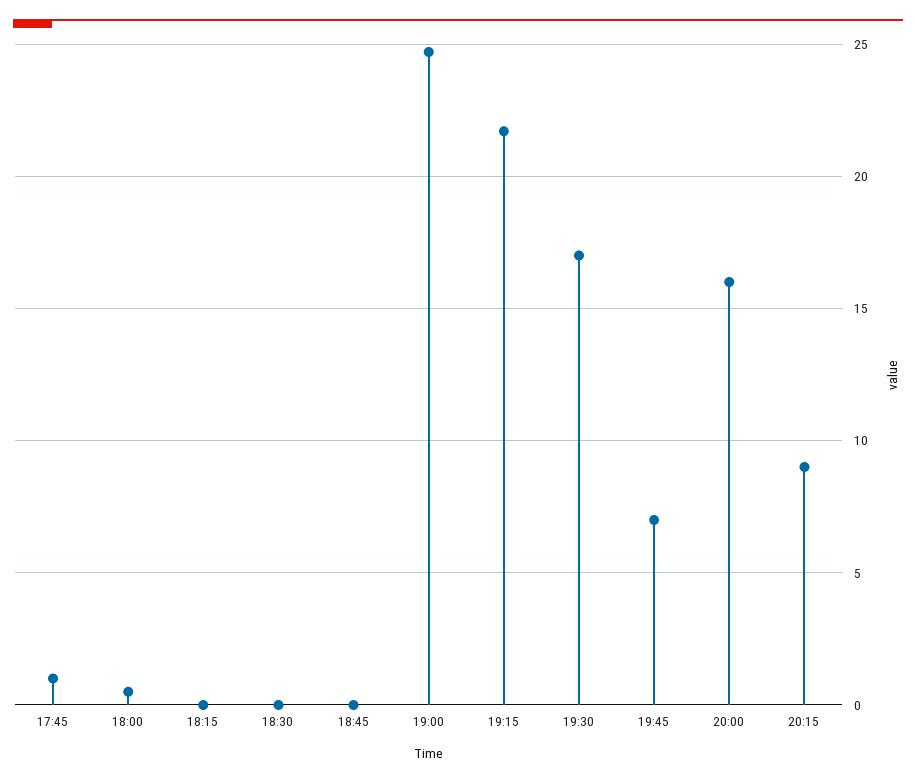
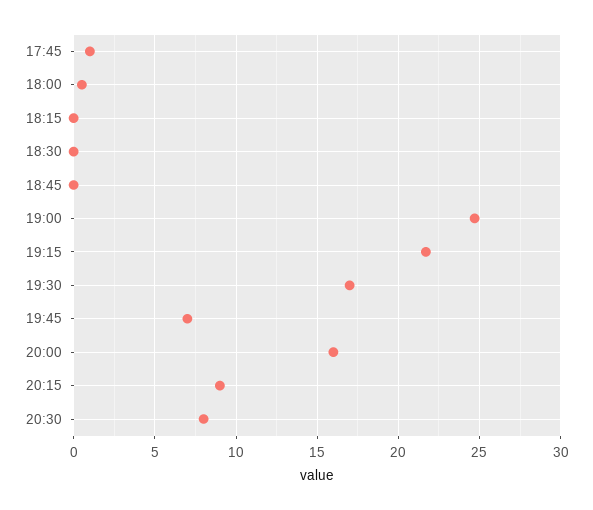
20:30: none -> 8

